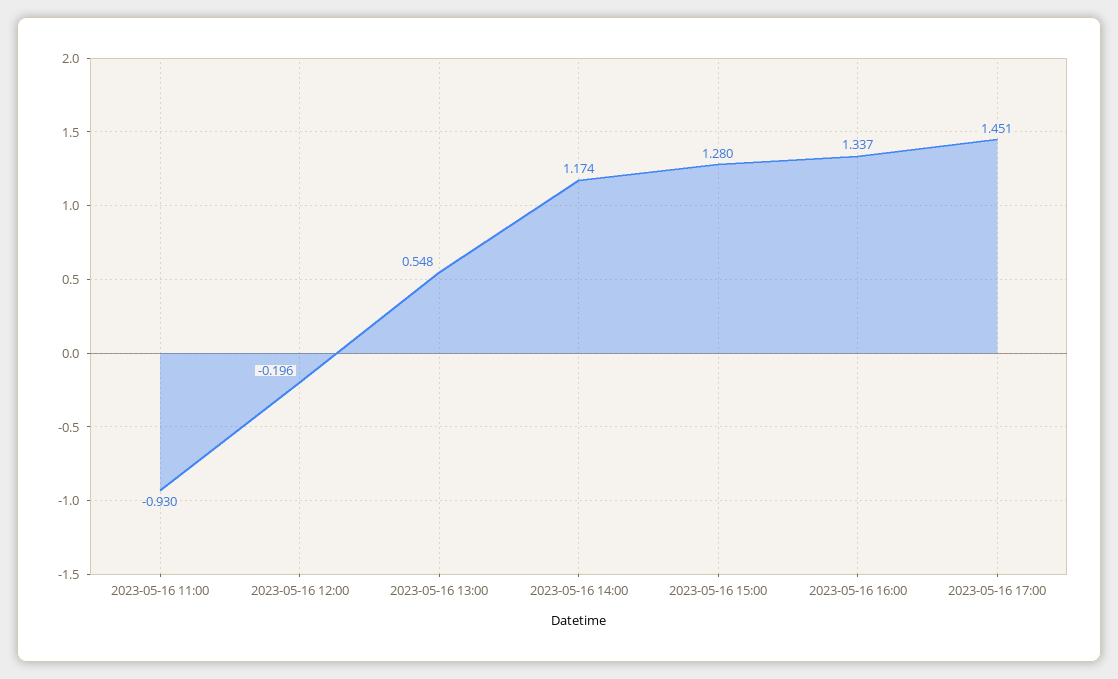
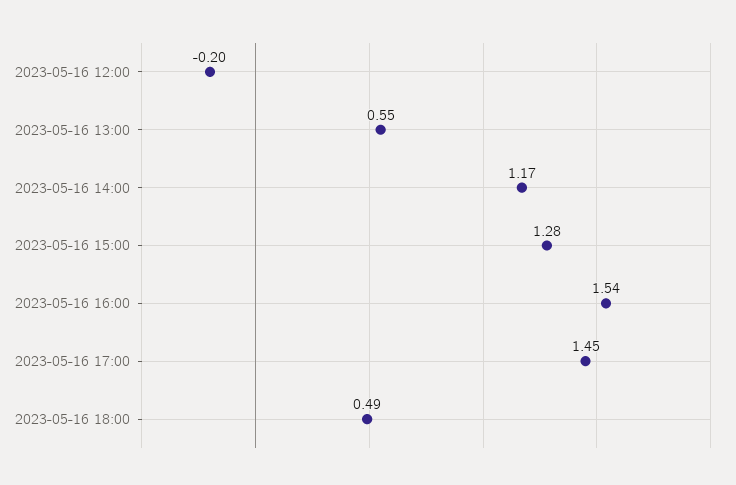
2023-05-16 11:00: -0.93 -> none
2023-05-16 16:00: 1.337 -> 1.54
2023-05-16 18:00: none -> 0.49

